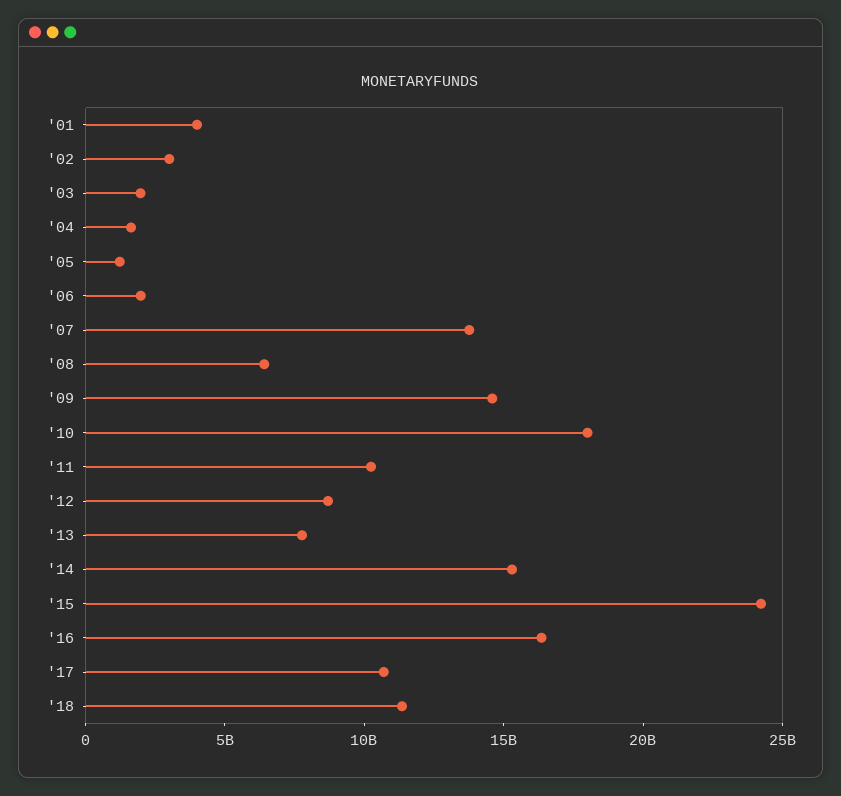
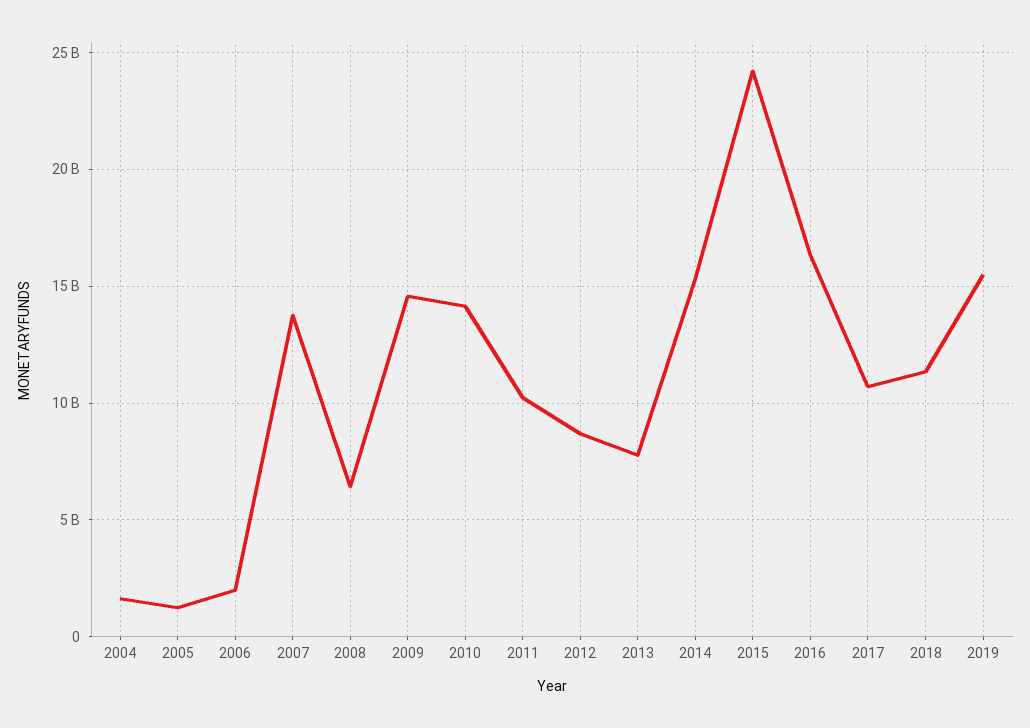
'01: 4000000000 -> none
'02: 3000000000 -> none
'03: 2000000000 -> none
'10: 18000000000 -> 14000000000
2019: none -> 15500000000

